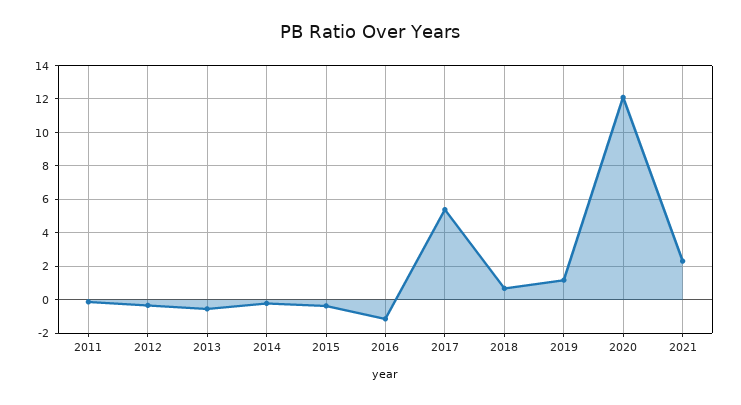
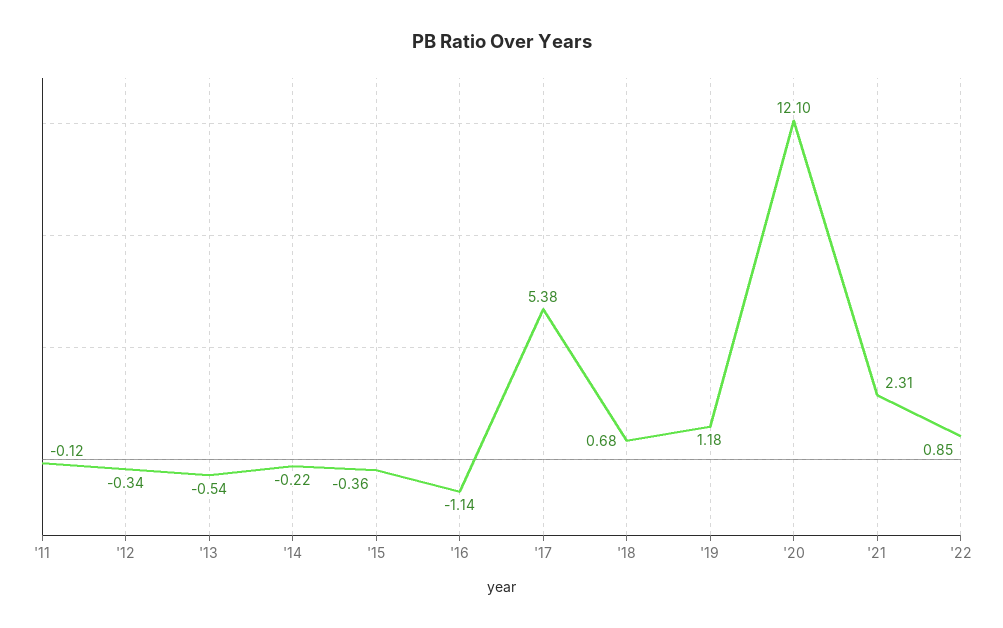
'22: none -> 0.85

